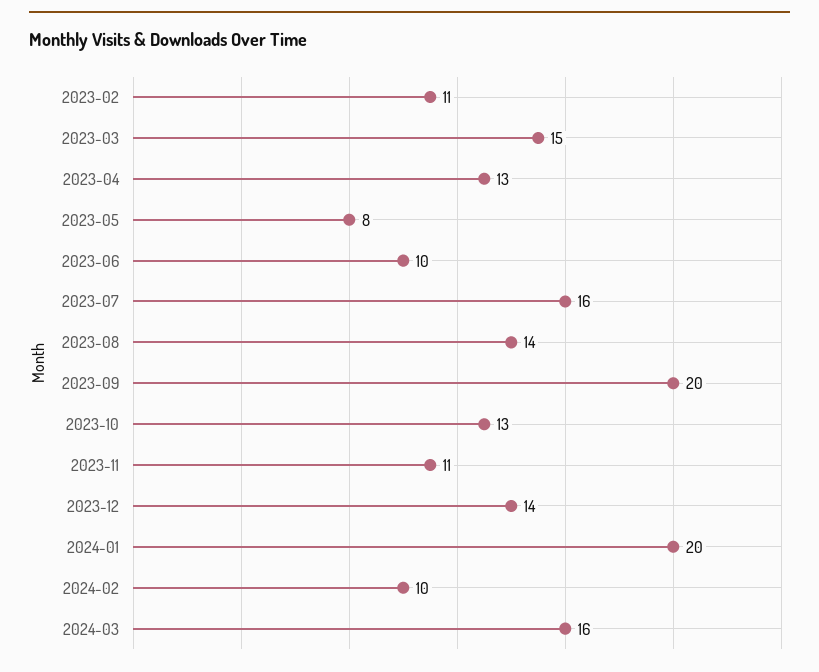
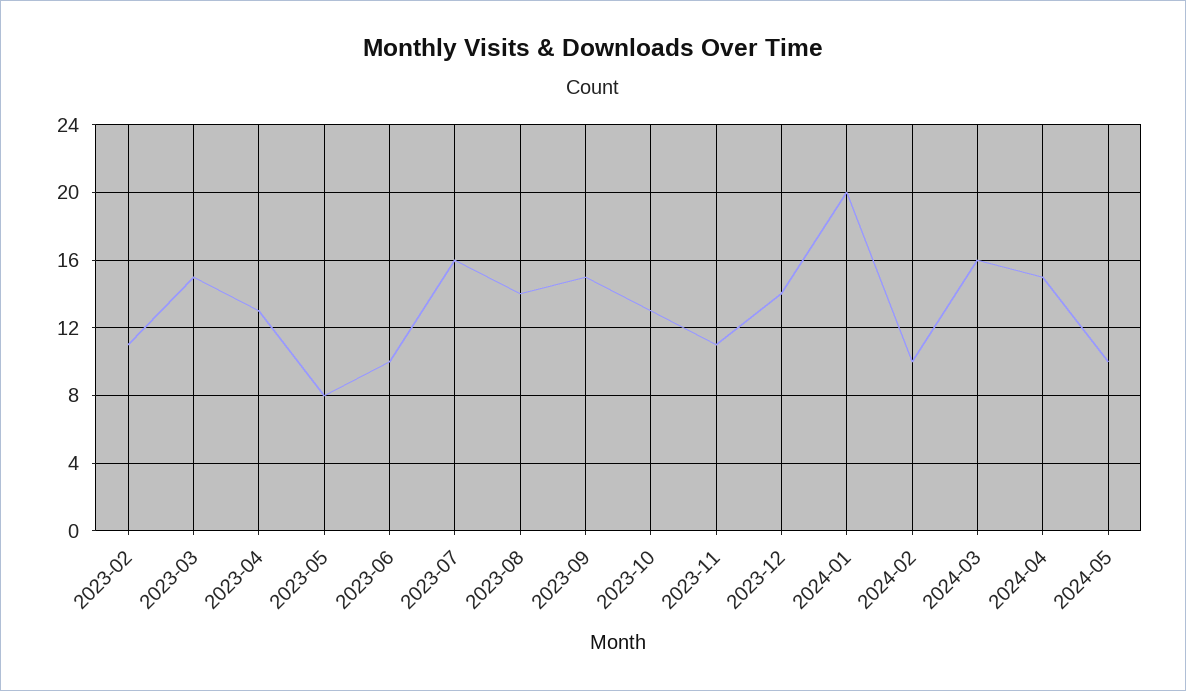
2023-09: 20 -> 15
2024-04: none -> 15
2024-05: none -> 10

